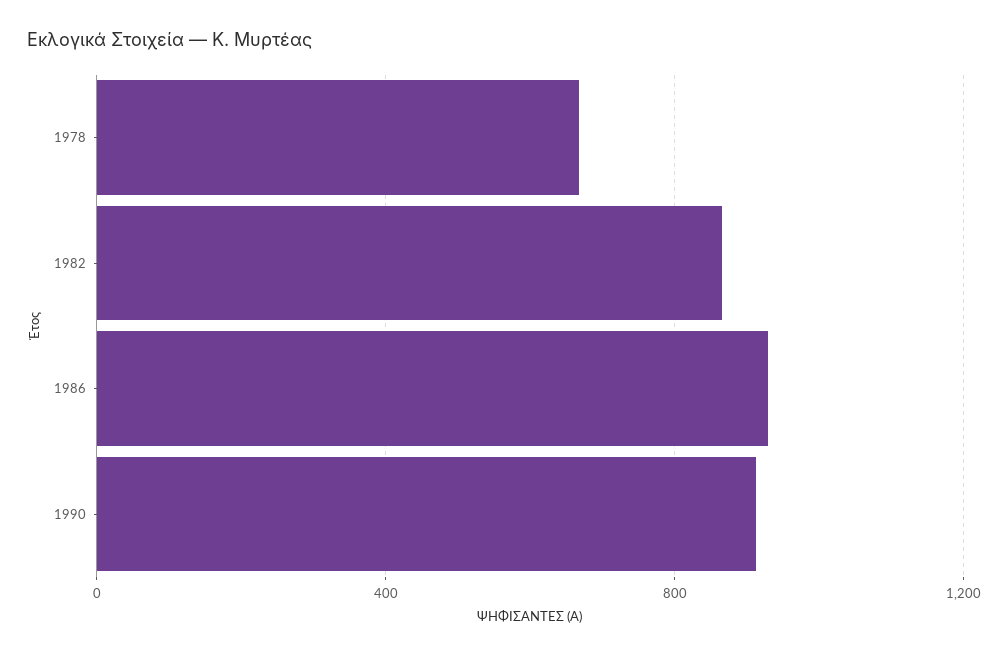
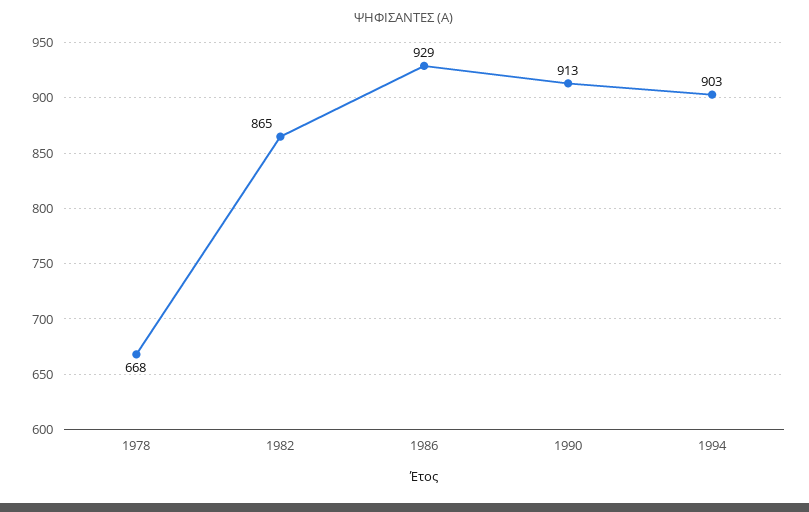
1994: none -> 903

